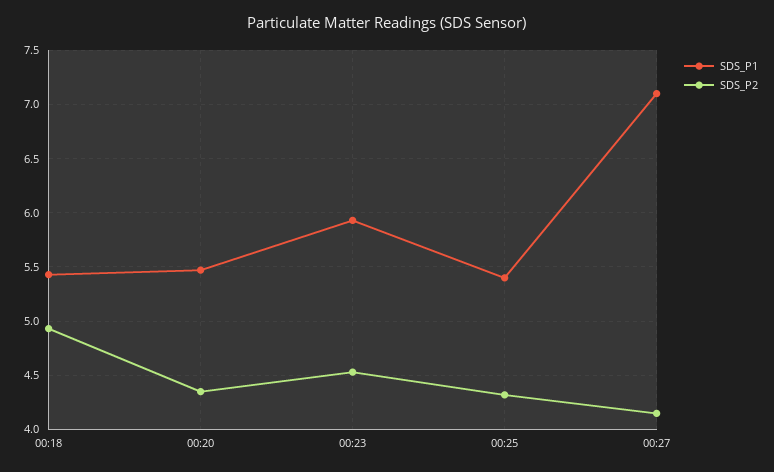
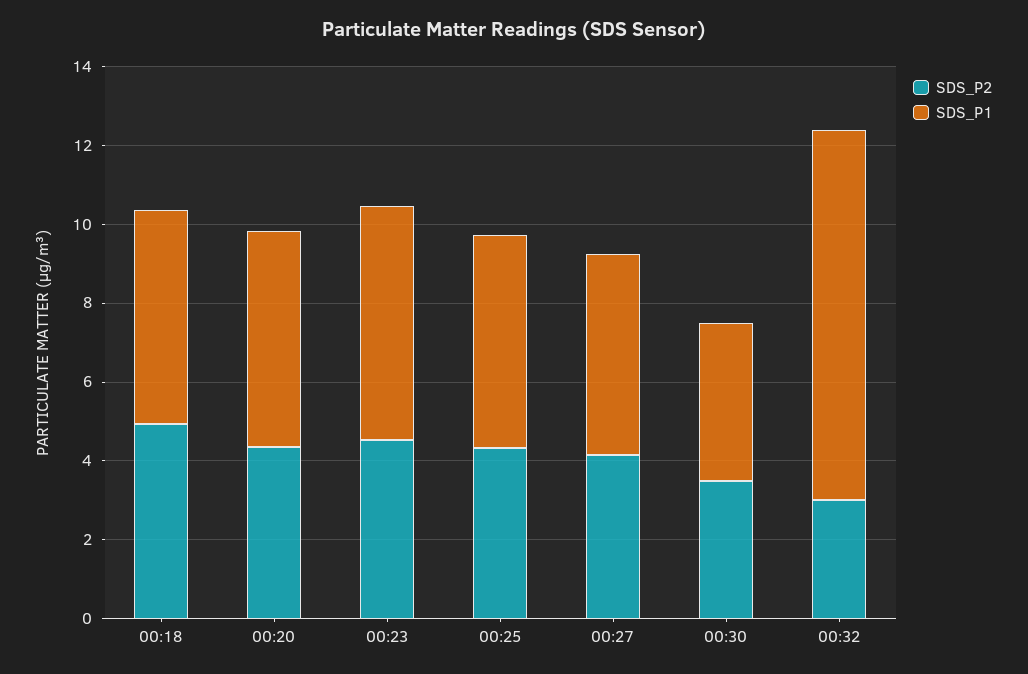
SDS_P1, 00:27: 7.1 -> 5
SDS_P2, 00:30: none -> 3.5
SDS_P1, 00:30: none -> 4
SDS_P2, 00:32: none -> 3
SDS_P1, 00:32: none -> 9.5

